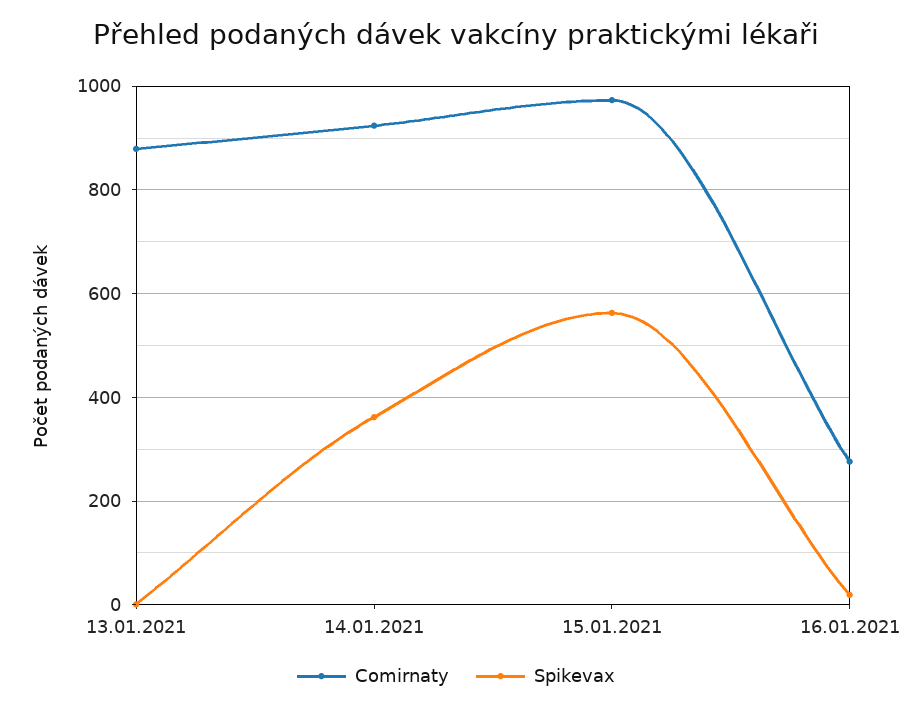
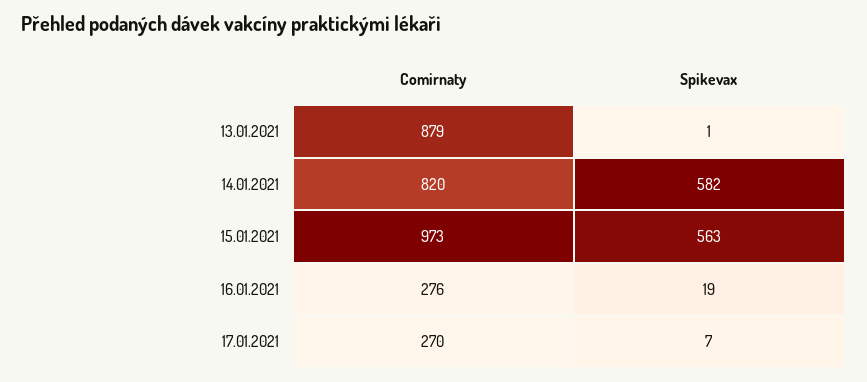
Comirnaty, 14.01.2021: 920 -> 820
Spikevax, 14.01.2021: 360 -> 582
Comirnaty, 17.01.2021: none -> 270
Spikevax, 17.01.2021: none -> 7

